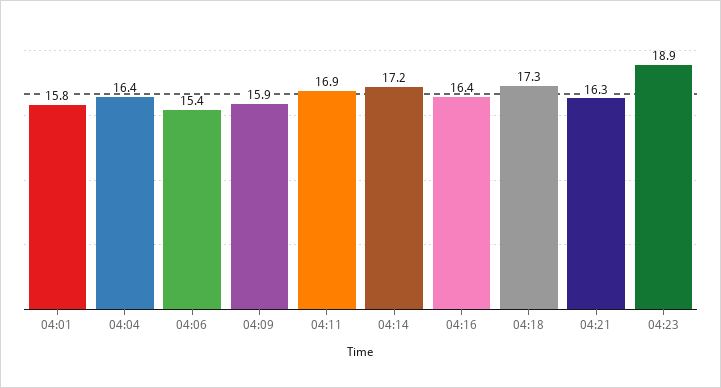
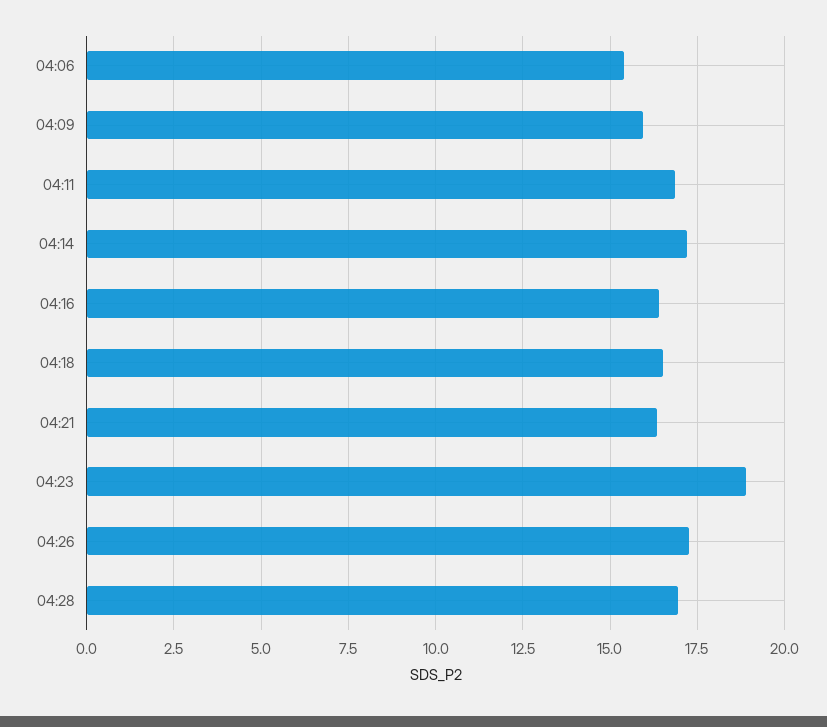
04:01: 15.8 -> none
04:04: 16.4 -> none
04:18: 17.3 -> 16.5
04:26: none -> 17.25
04:28: none -> 17

